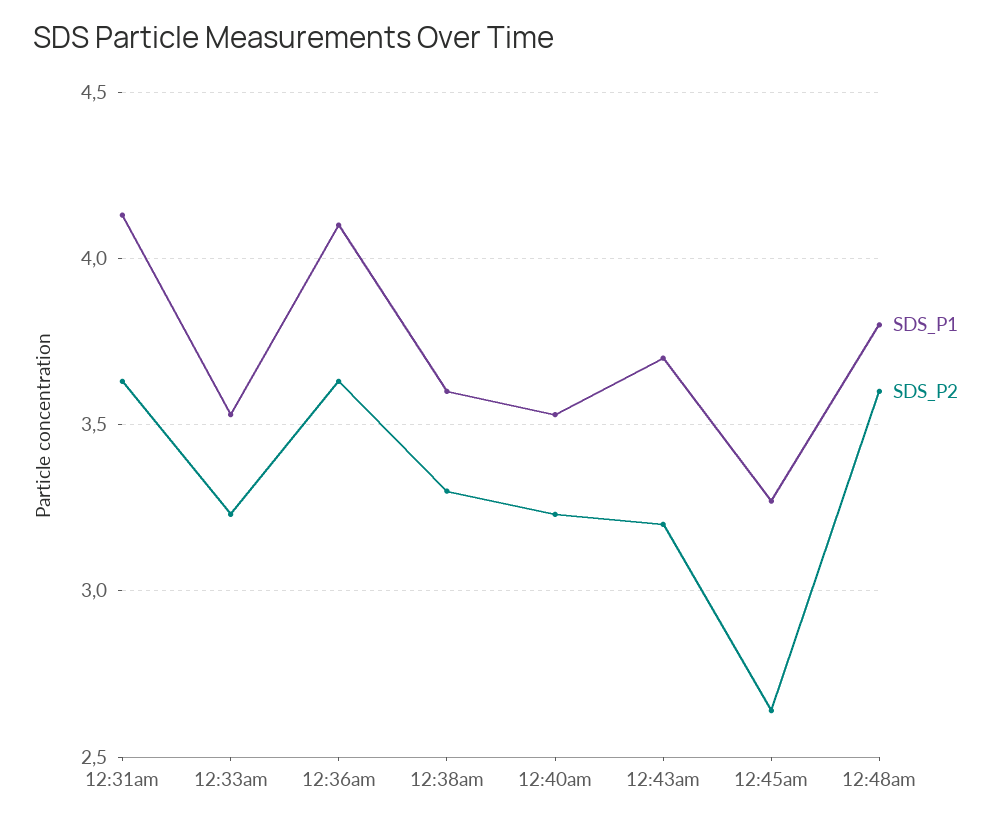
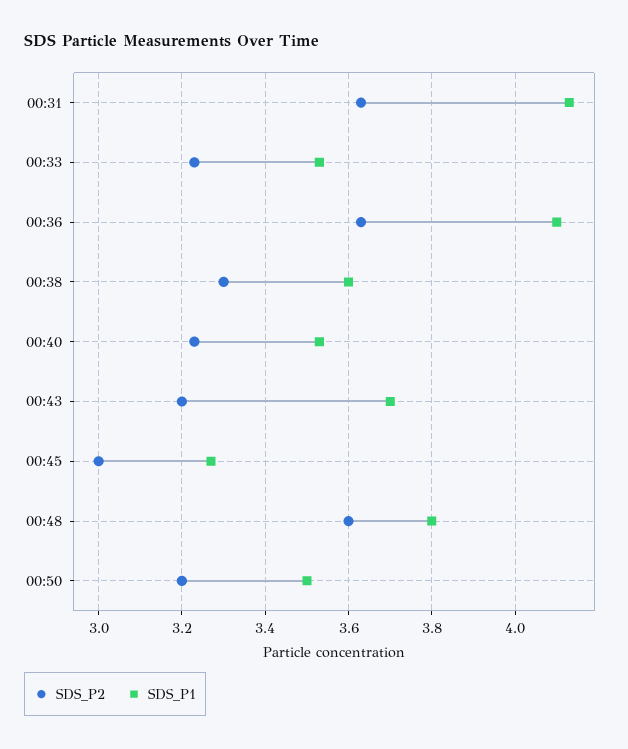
SDS_P2, 12:45am: 2.65 -> 3
SDS_P2, 00:50: none -> 3.2
SDS_P1, 00:50: none -> 3.5

